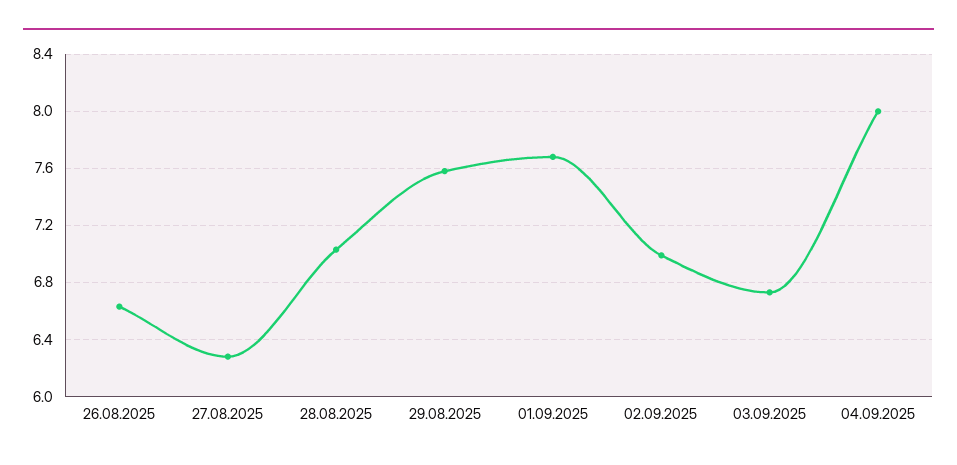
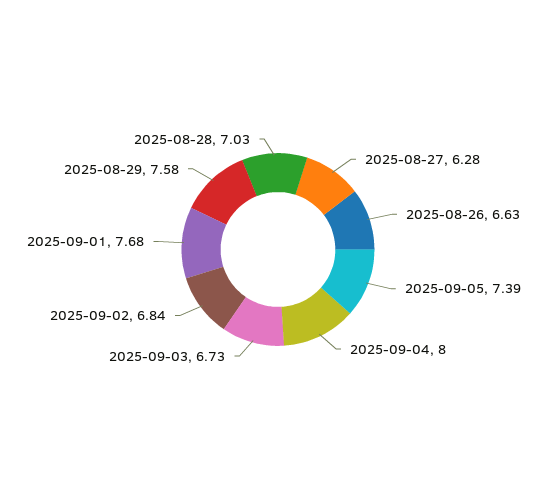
02.09.2025: 7 -> 6.84
2025-09-05: none -> 7.39

